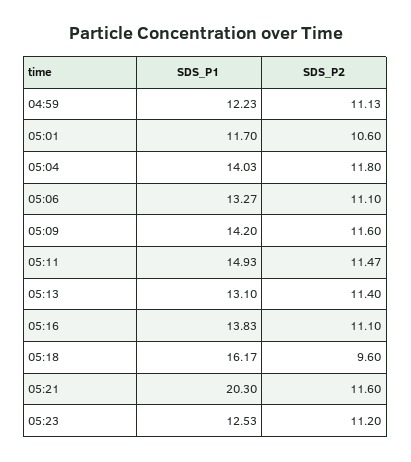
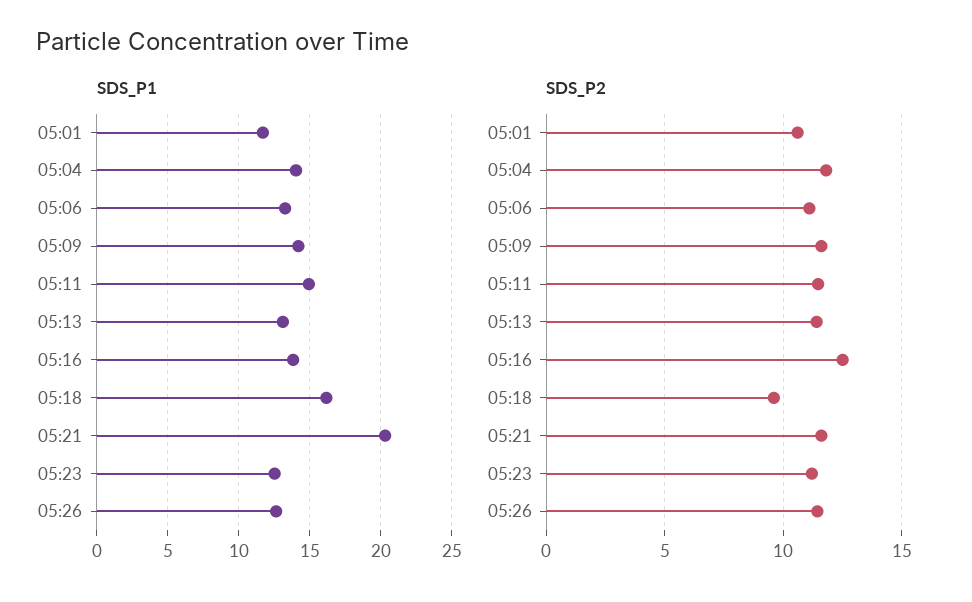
SDS_P1, 04:59: 12.23 -> none
SDS_P2, 04:59: 11.13 -> none
SDS_P2, 05:16: 11.1 -> 12.5
SDS_P1, 05:26: none -> 12.5
SDS_P2, 05:26: none -> 11.5

